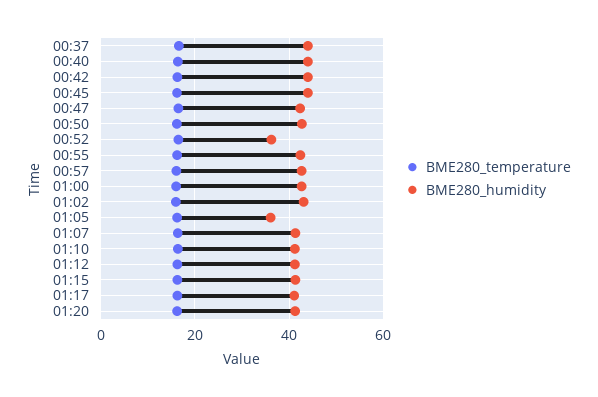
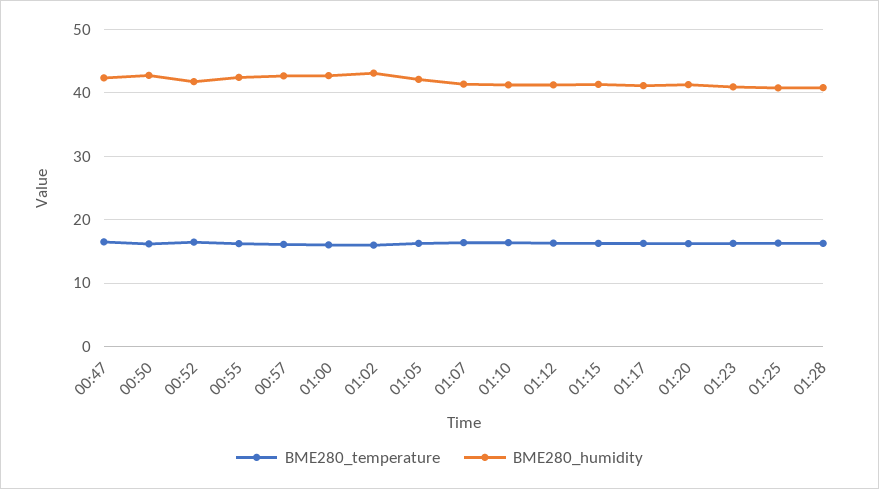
BME280_temperature, 00:37: 16 -> none
BME280_humidity, 00:37: 44 -> none
BME280_temperature, 00:40: 16 -> none
BME280_humidity, 00:40: 44 -> none
BME280_temperature, 00:42: 16 -> none
BME280_humidity, 00:42: 44 -> none
BME280_temperature, 00:45: 16 -> none
BME280_humidity, 00:45: 44 -> none
BME280_humidity, 00:52: 36 -> 42
BME280_humidity, 01:05: 36 -> 42
BME280_temperature, 01:23: none -> 16
BME280_humidity, 01:23: none -> 41
BME280_temperature, 01:25: none -> 16
BME280_humidity, 01:25: none -> 41
BME280_temperature, 01:28: none -> 16
BME280_humidity, 01:28: none -> 41

